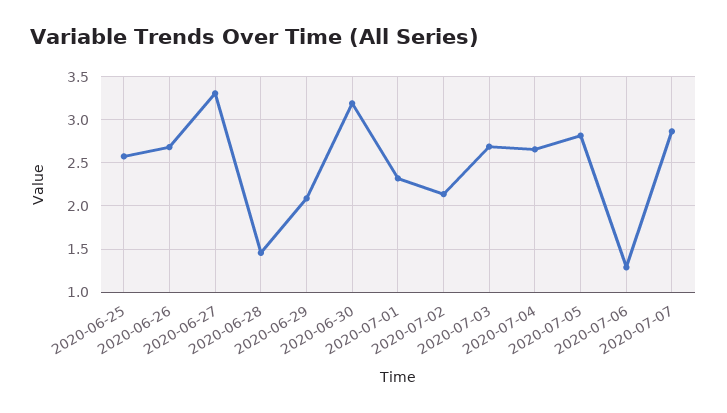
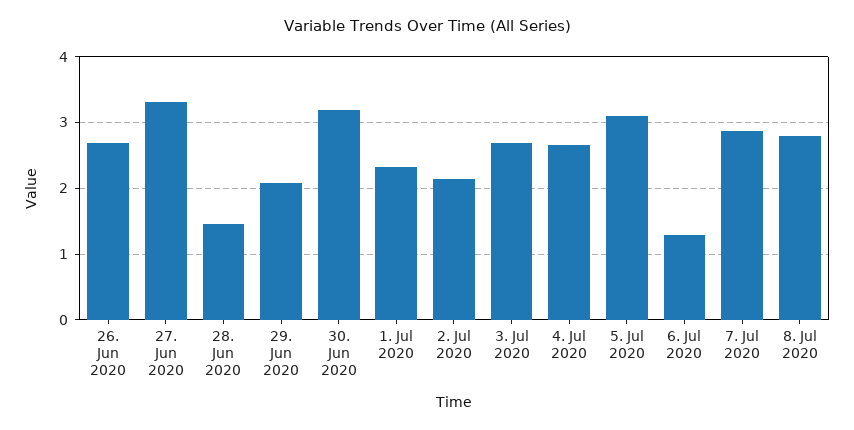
2020-06-25: 2.6 -> none
2020-07-05: 2.8 -> 3.1
8. Jul 2020: none -> 2.8

